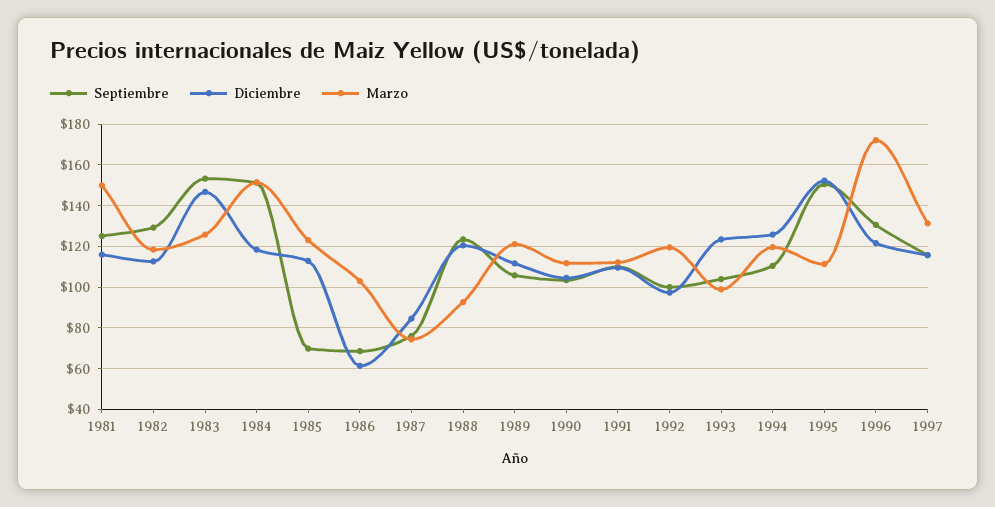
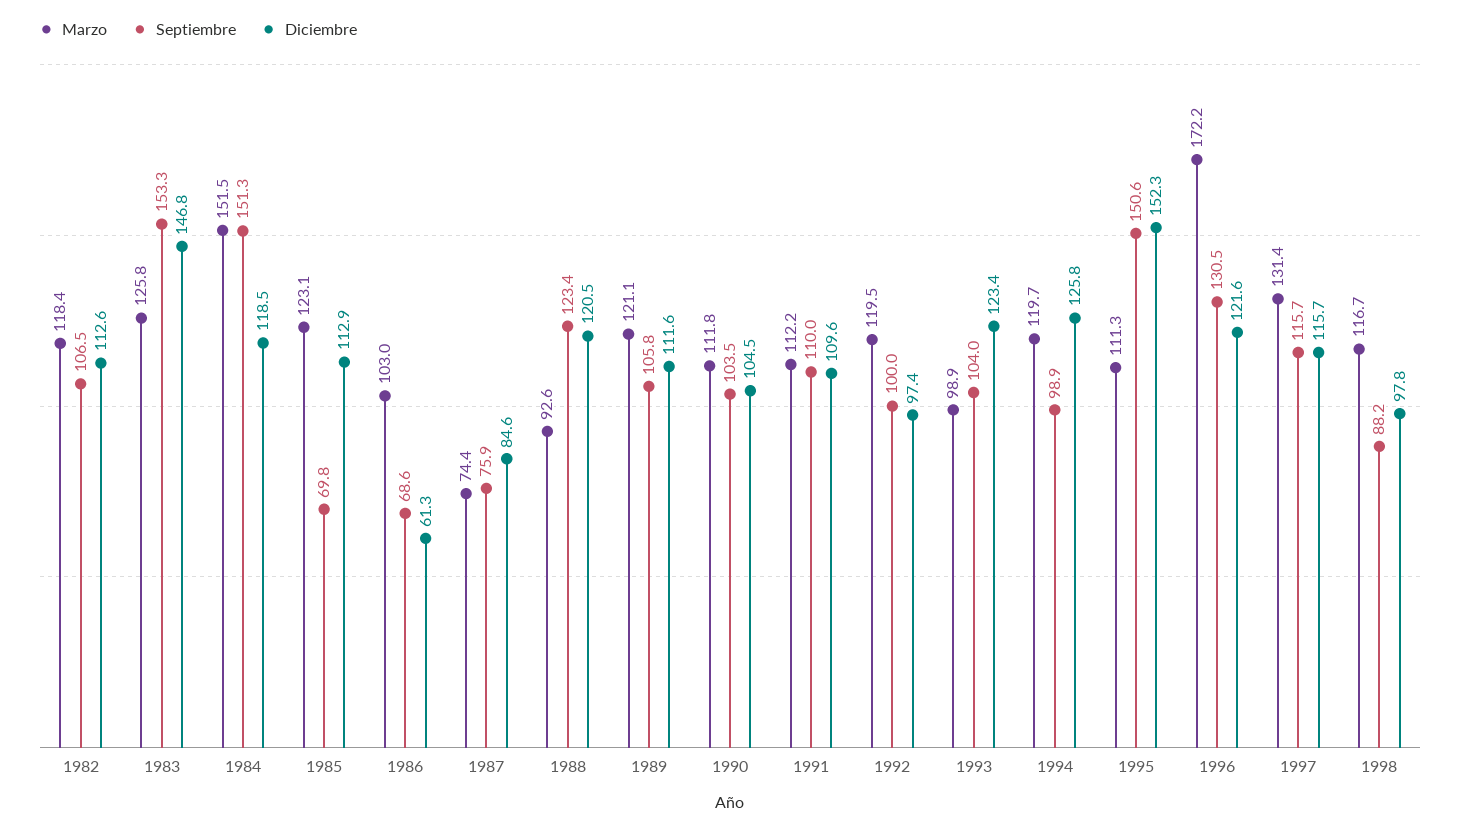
Septiembre, 1981: 125 -> none
Diciembre, 1981: 115 -> none
Marzo, 1981: 150 -> none
Septiembre, 1982: 130 -> 106.5
Septiembre, 1994: 110 -> 98.9
Marzo, 1998: none -> 116.7
Septiembre, 1998: none -> 88.2
Diciembre, 1998: none -> 97.8

